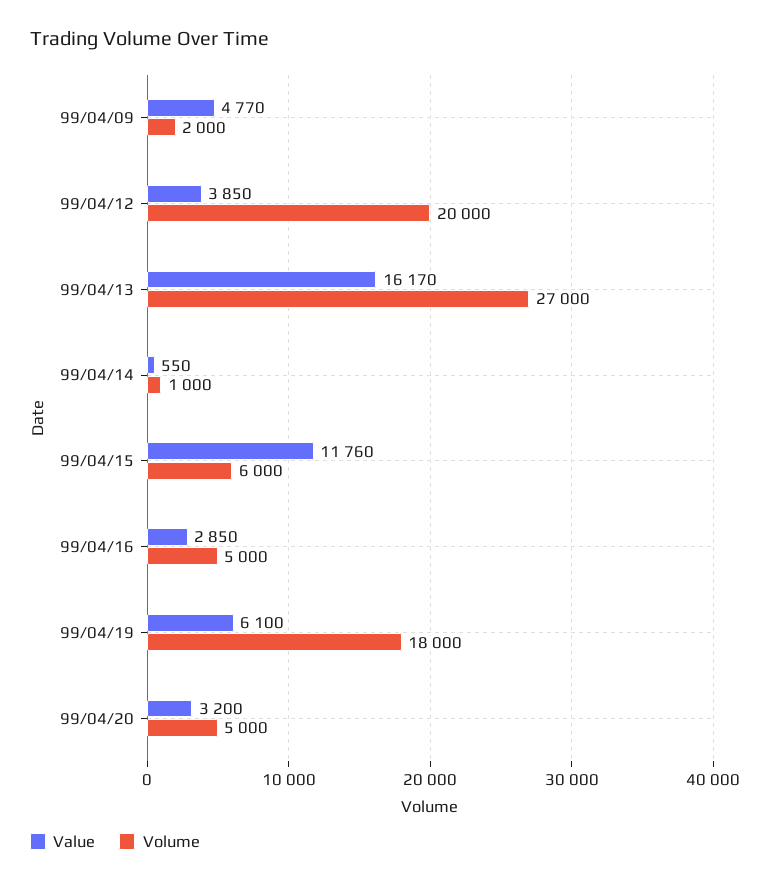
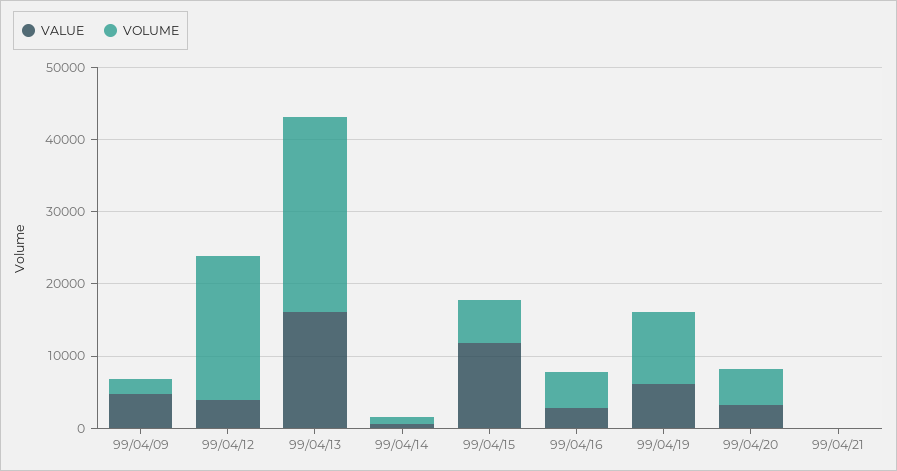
Volume, 99/04/19: 18000 -> 10000
Value, 99/04/21: none -> 0
Volume, 99/04/21: none -> 0

